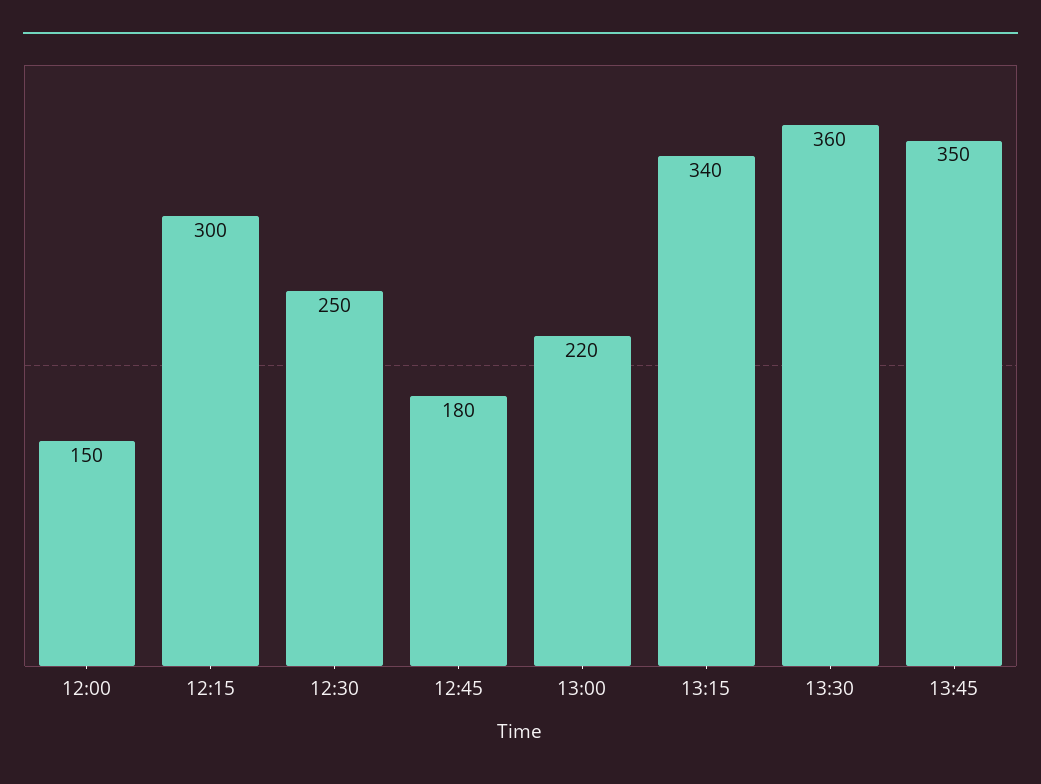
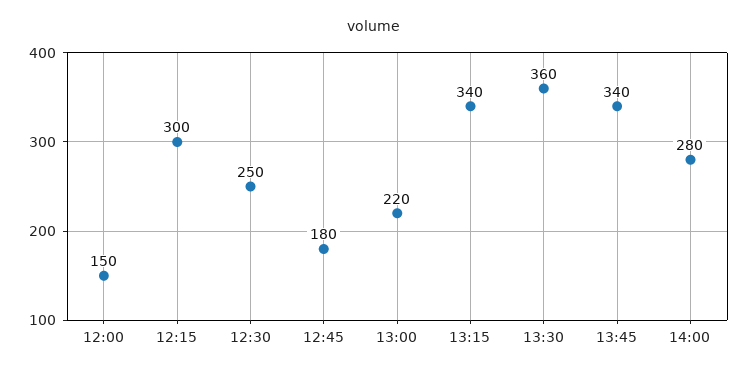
13:45: 350 -> 340
14:00: none -> 280

